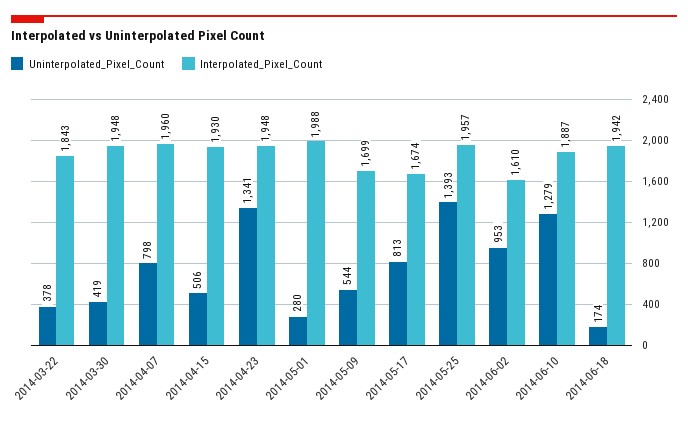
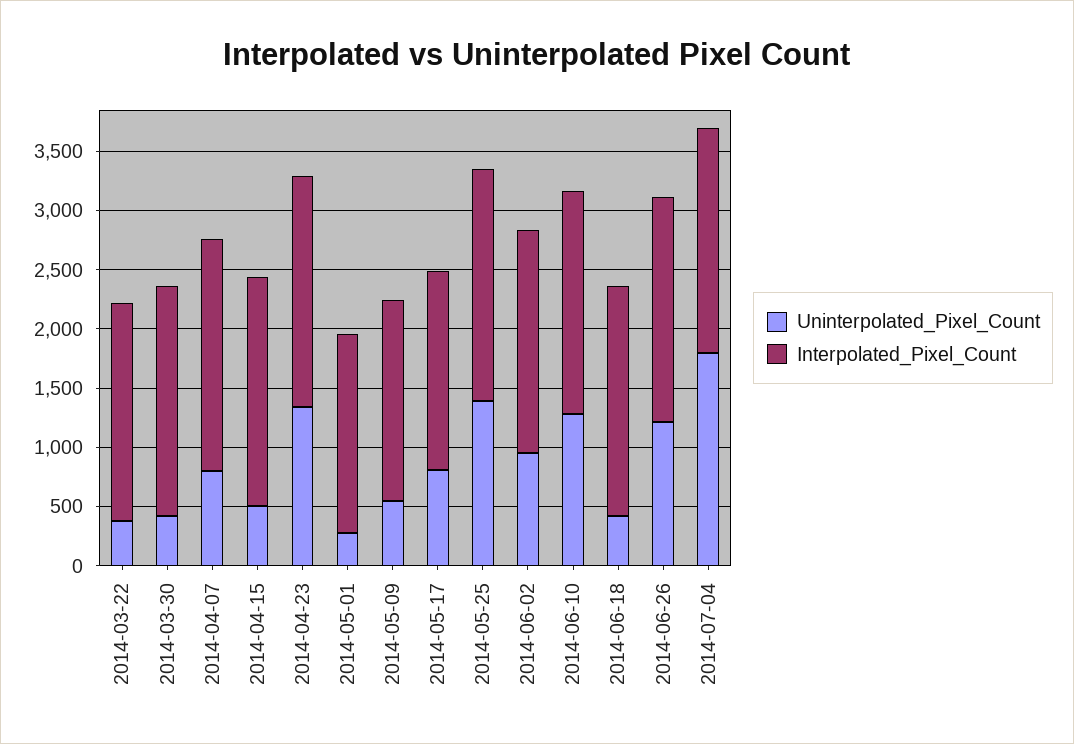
Interpolated_Pixel_Count, 2014-05-01: 1988 -> 1700
Interpolated_Pixel_Count, 2014-06-02: 1610 -> 1900
Uninterpolated_Pixel_Count, 2014-06-18: 174 -> 400
Uninterpolated_Pixel_Count, 2014-06-26: none -> 1200
Interpolated_Pixel_Count, 2014-06-26: none -> 1900
Uninterpolated_Pixel_Count, 2014-07-04: none -> 1800
Interpolated_Pixel_Count, 2014-07-04: none -> 1900

